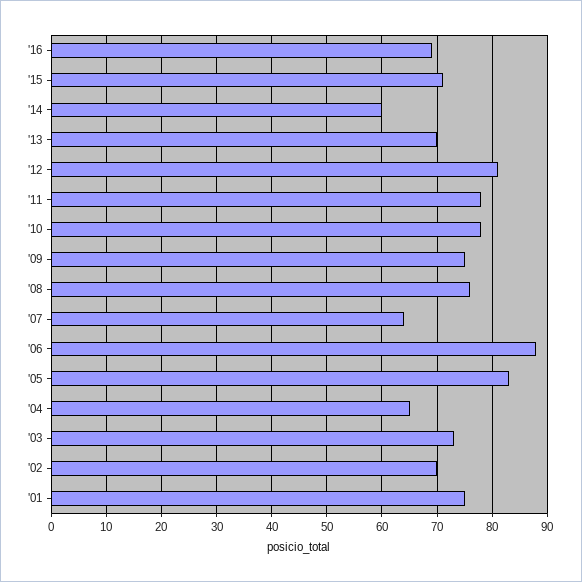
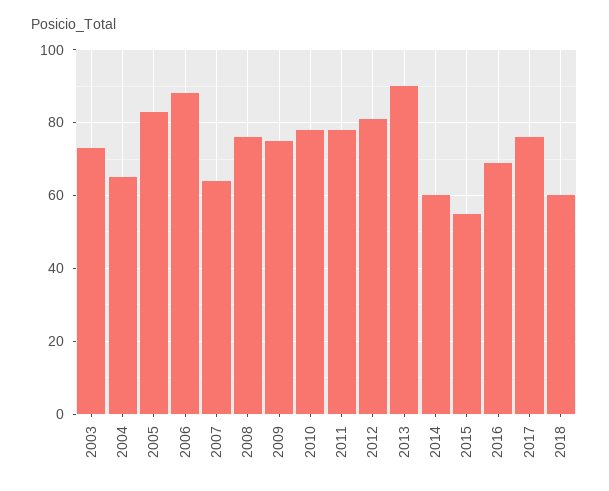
'15: 70 -> 55
'13: 70 -> 90
'02: 70 -> none
'01: 75 -> none
2017: none -> 75
2018: none -> 60

